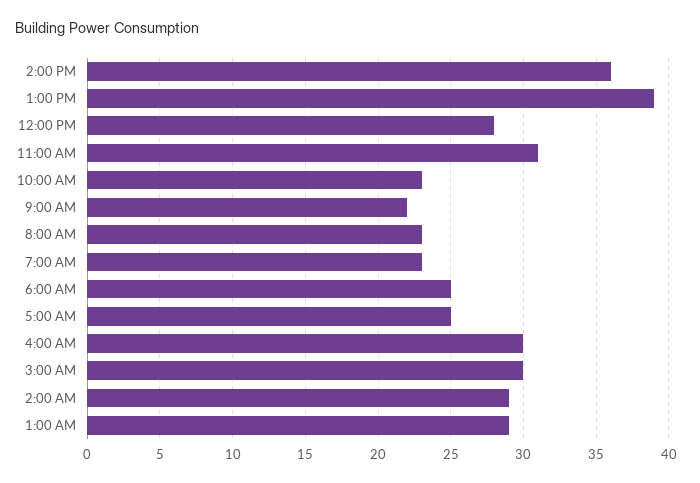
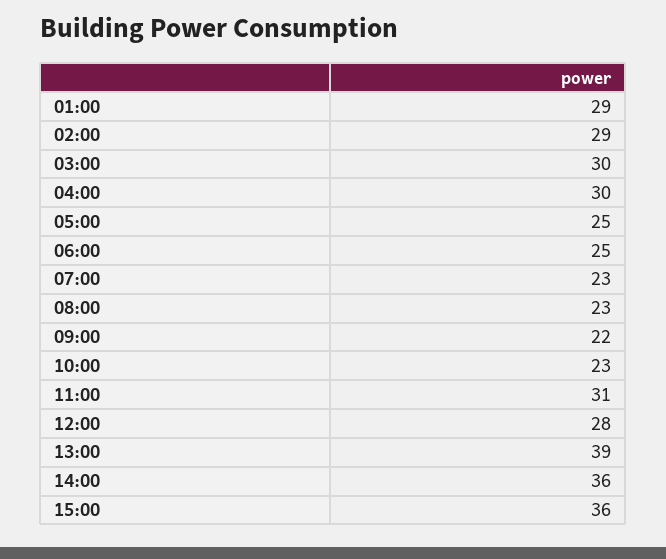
15:00: none -> 36

